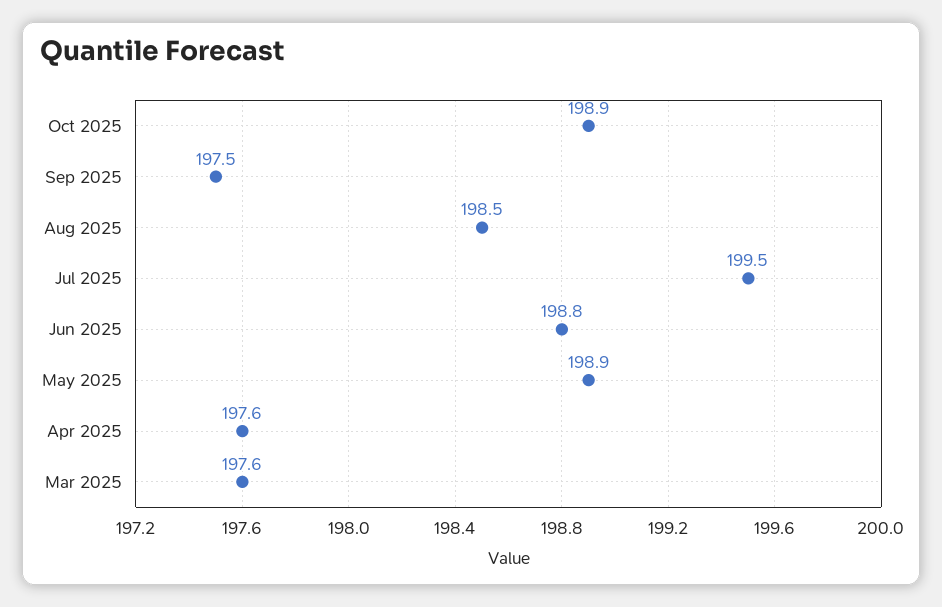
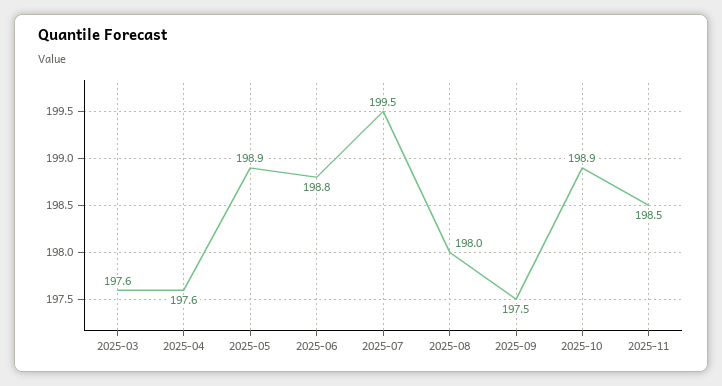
Aug 2025: 198.5 -> 198
2025-11: none -> 198.5

